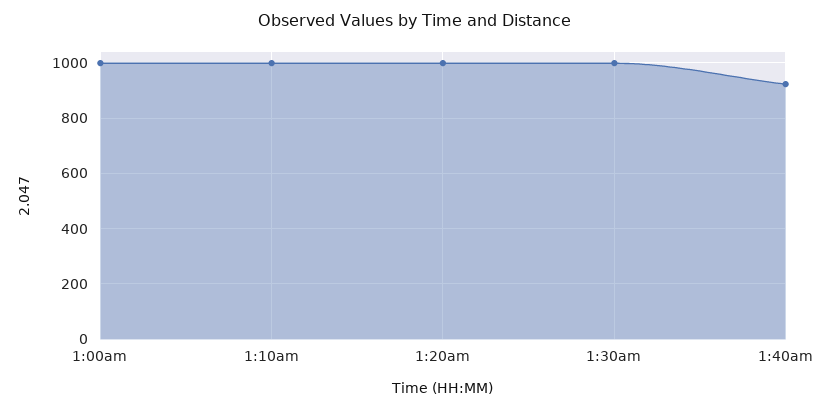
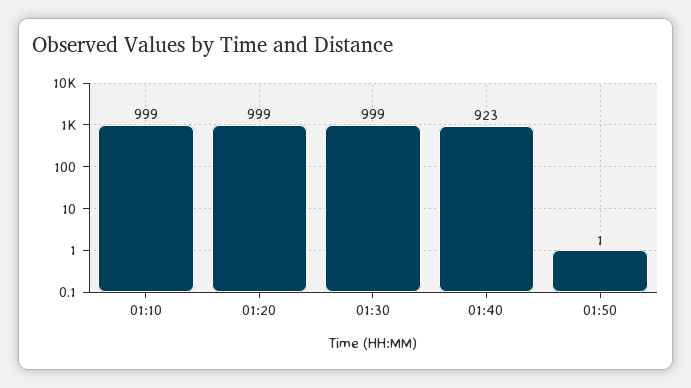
1:00am: 1000 -> none
01:50: none -> 1

